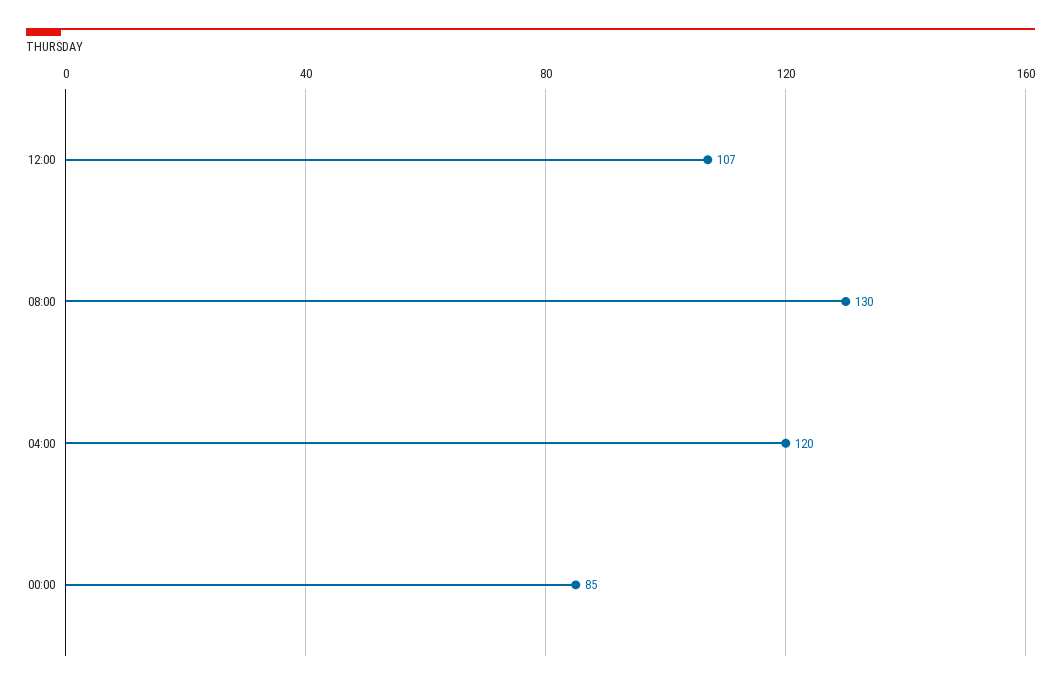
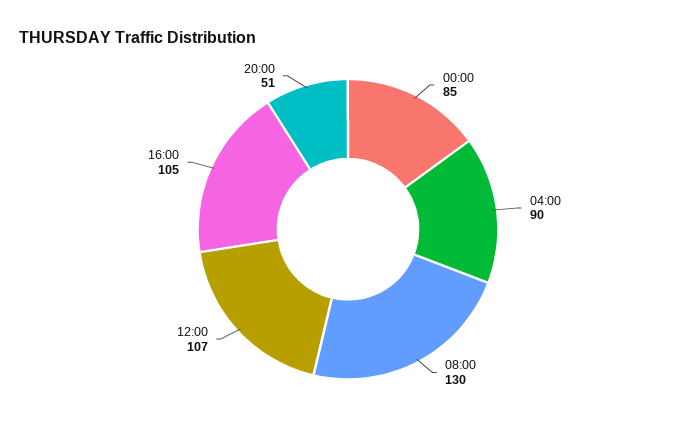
04:00: 120 -> 90
16:00: none -> 105
20:00: none -> 51

